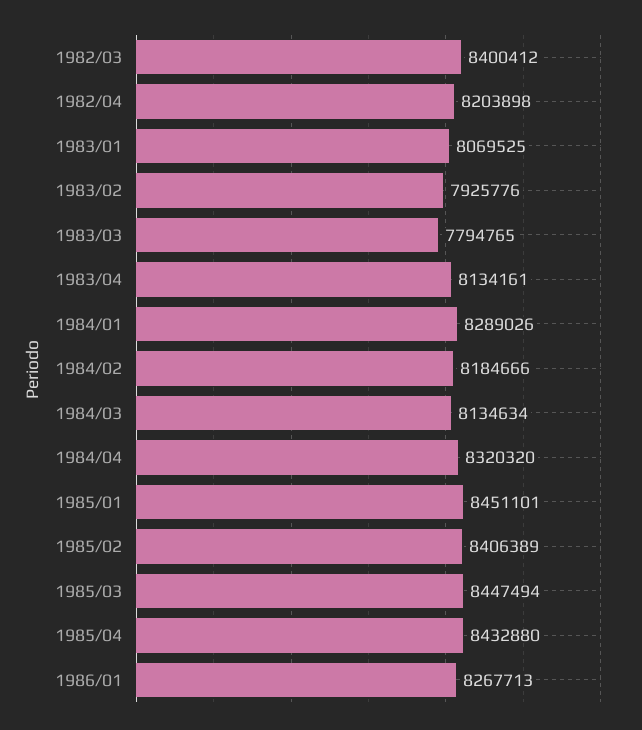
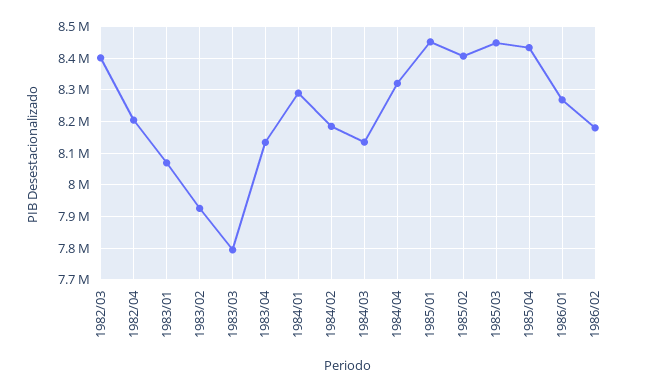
1986/02: none -> 8180000

